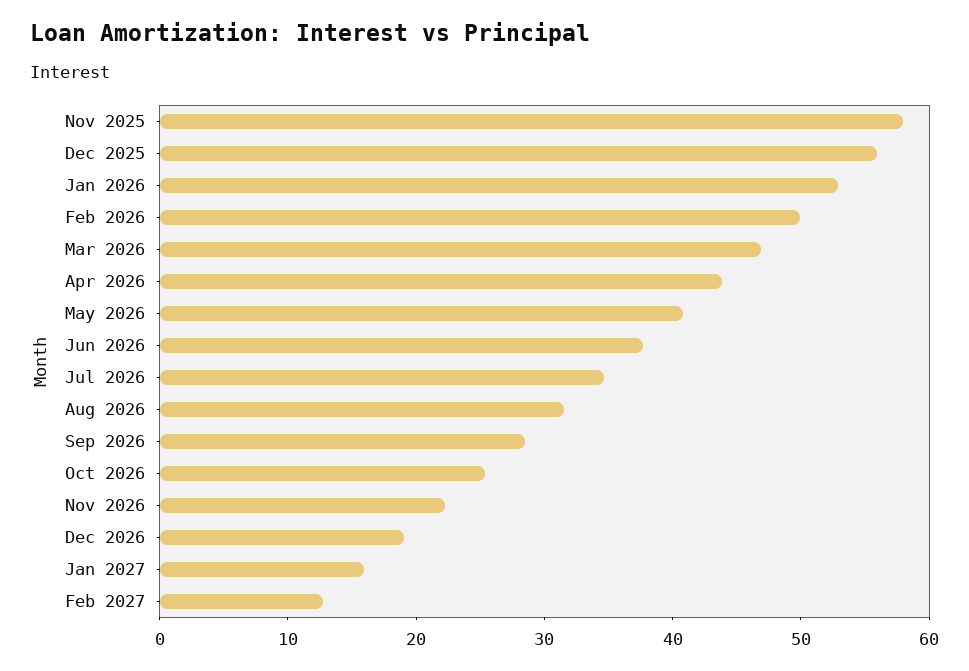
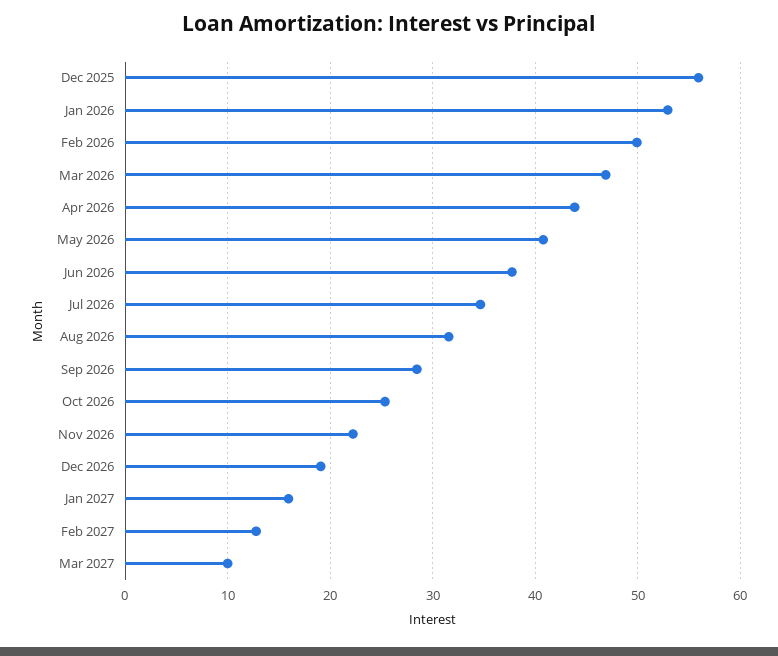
Nov 2025: 58 -> none
Mar 2027: none -> 10

